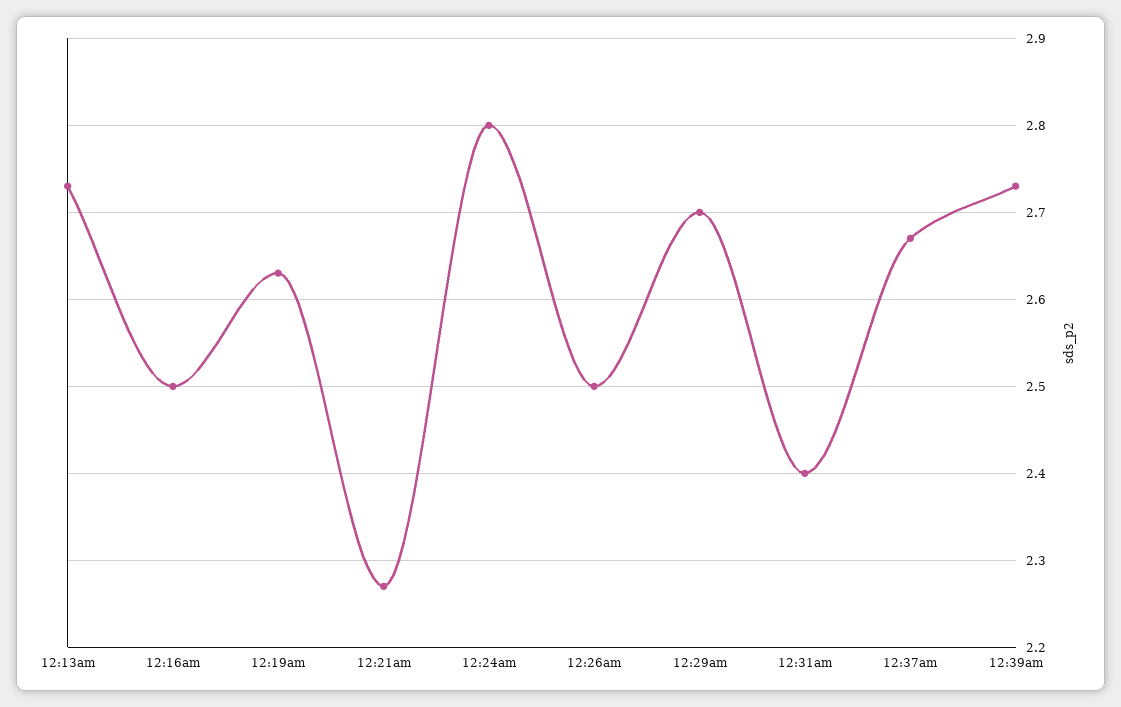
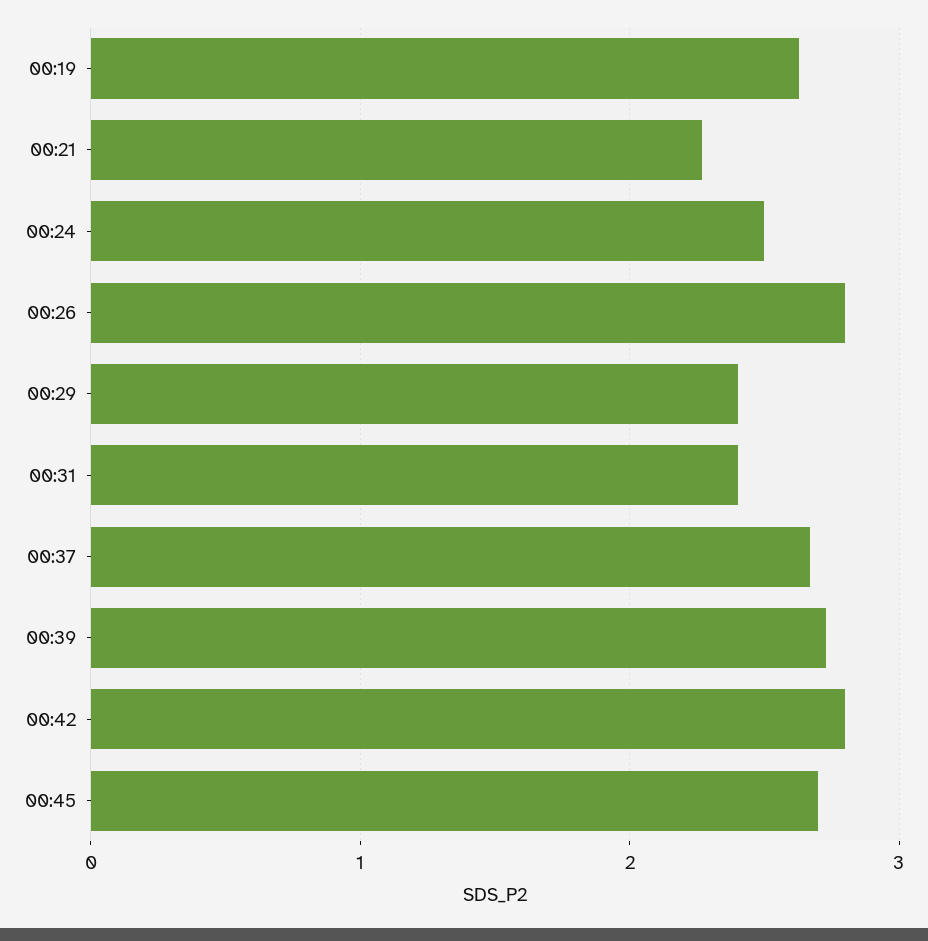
12:13am: 2.73 -> none
12:16am: 2.5 -> none
12:24am: 2.8 -> 2.5
12:26am: 2.5 -> 2.8
12:29am: 2.7 -> 2.4
00:42: none -> 2.8
00:45: none -> 2.7

